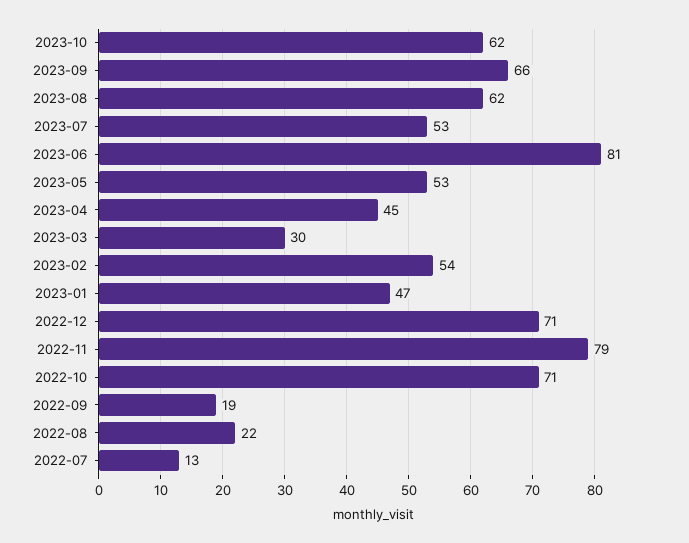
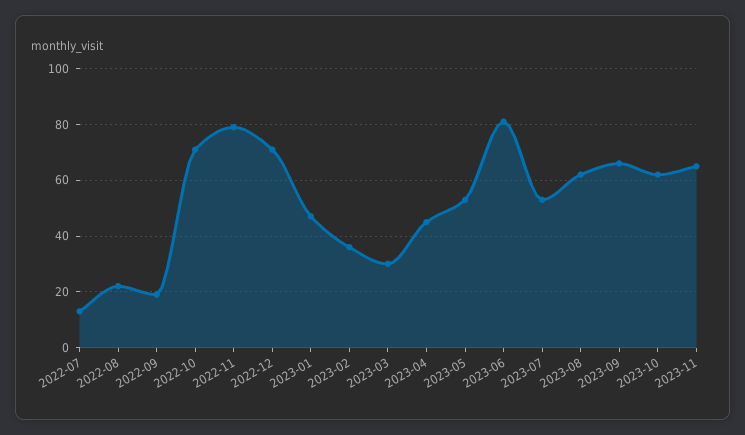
2023-02: 54 -> 35
2023-11: none -> 65

